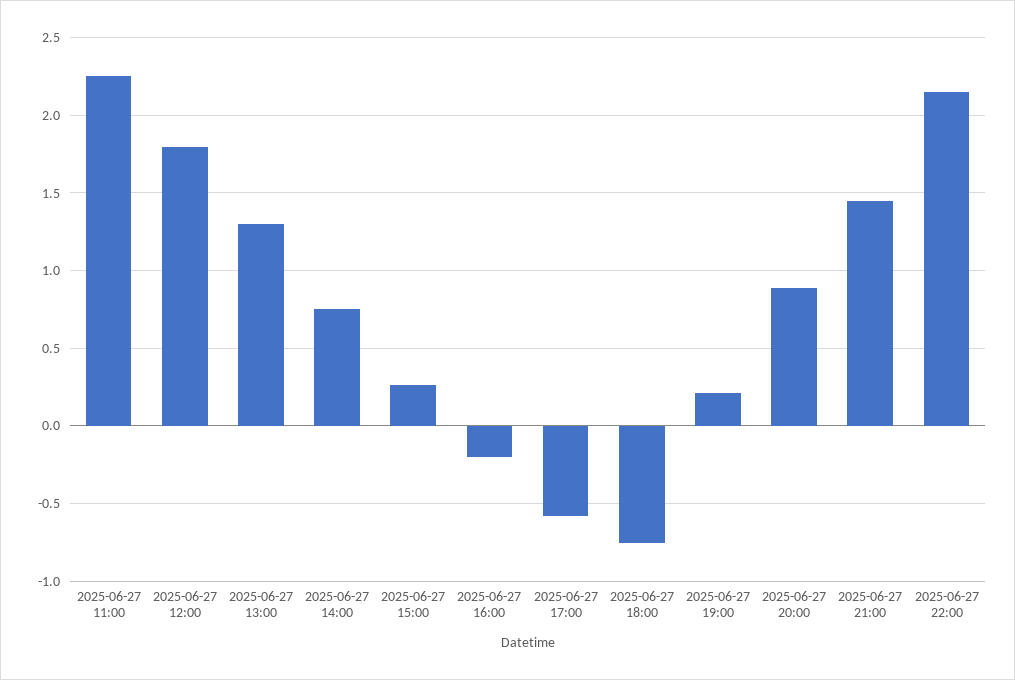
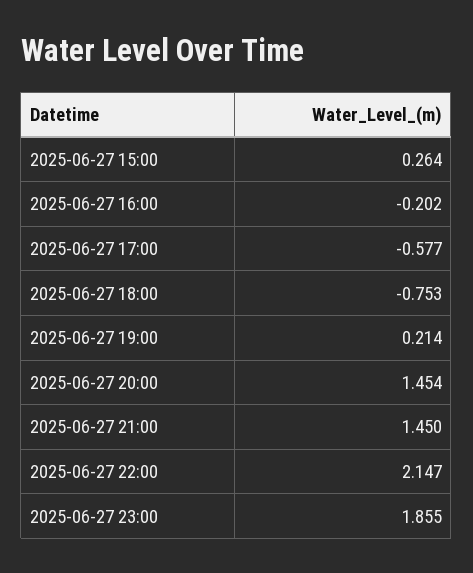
2025-06-27 11:00: 2.25 -> none
2025-06-27 12:00: 1.8 -> none
2025-06-27 13:00: 1.3 -> none
2025-06-27 14:00: 0.75 -> none
2025-06-27 20:00: 0.9 -> 1.454
2025-06-27 23:00: none -> 1.855

